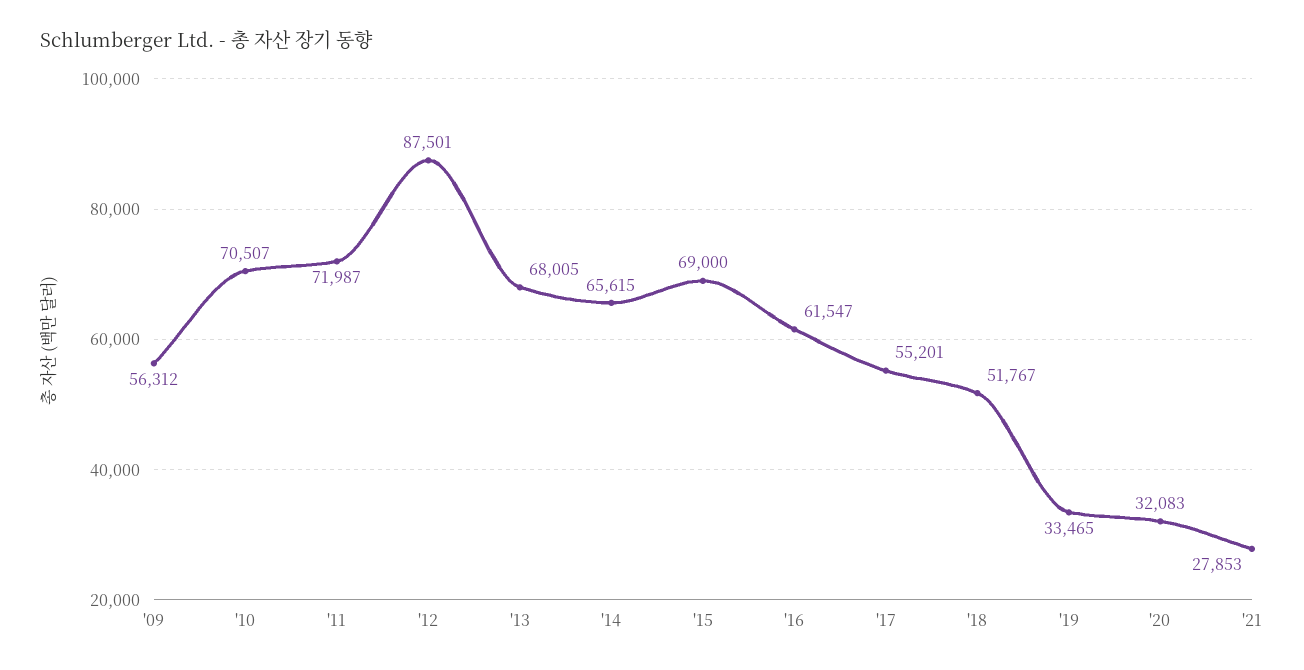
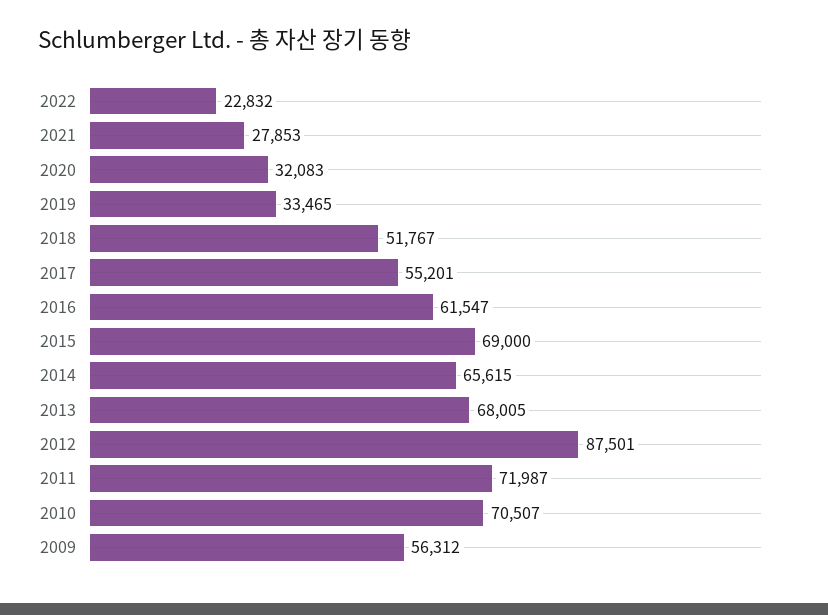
2022: none -> 22832

